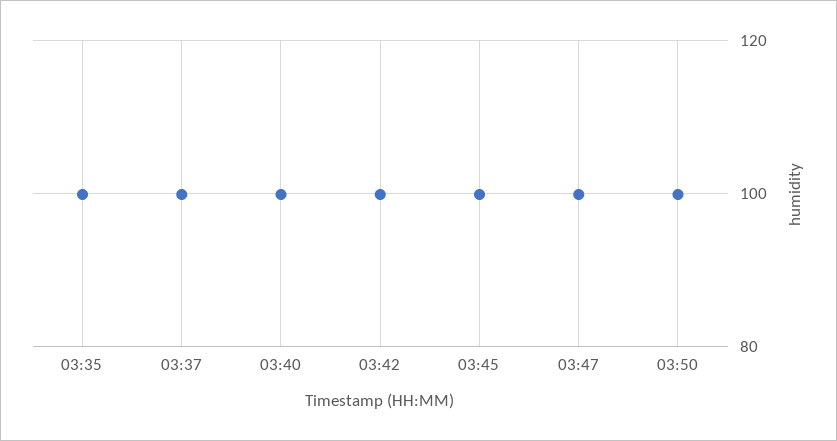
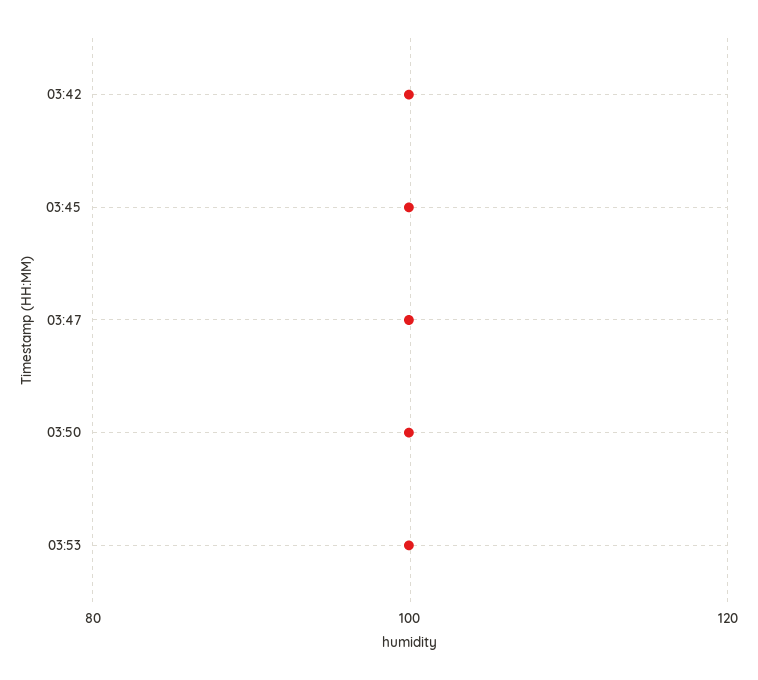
03:35: 100 -> none
03:37: 100 -> none
03:40: 100 -> none
03:53: none -> 100

